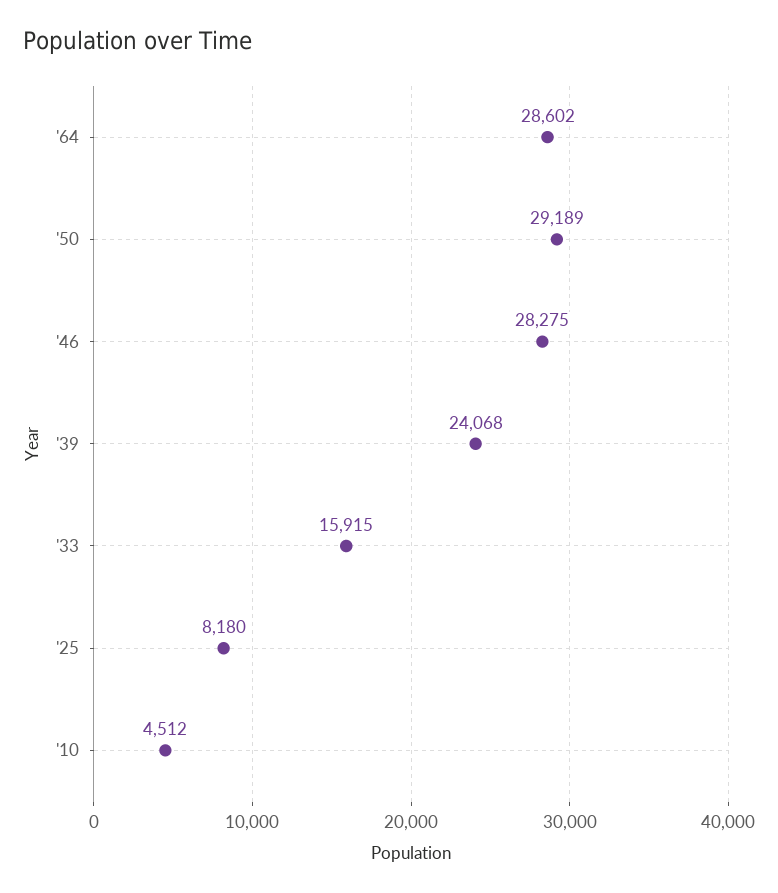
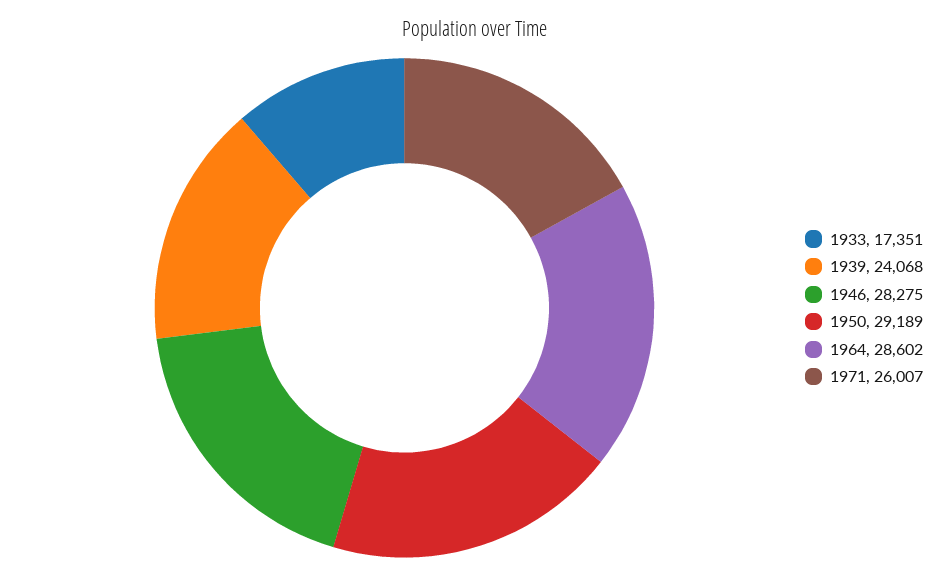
'33: 15915 -> 17351
'25: 8180 -> none
'10: 4512 -> none
1971: none -> 26007

